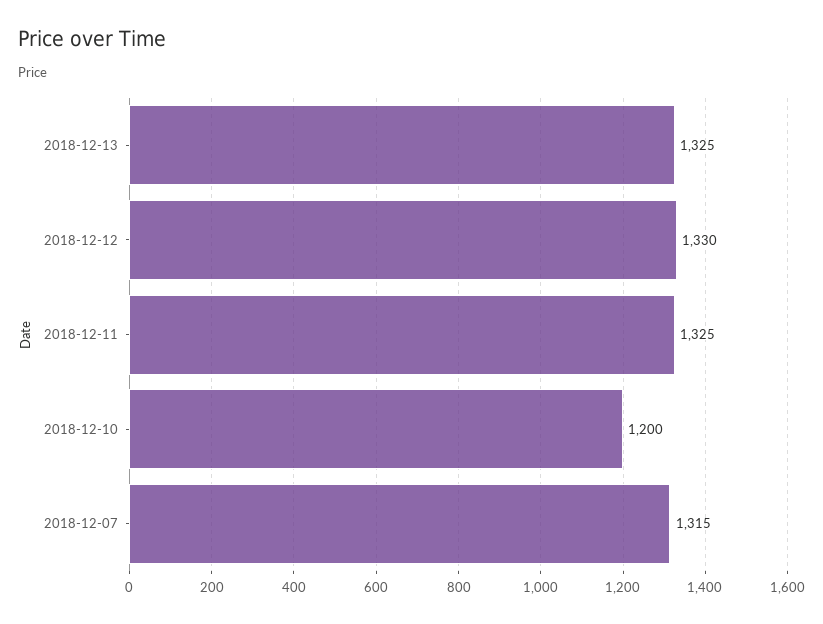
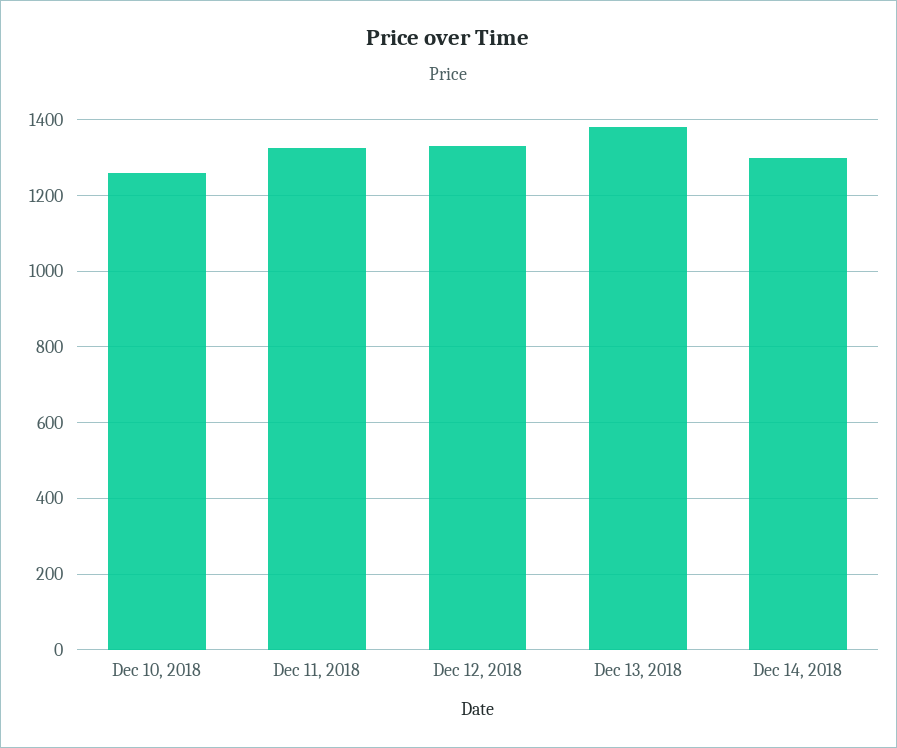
2018-12-13: 1325 -> 1380
2018-12-10: 1200 -> 1260
2018-12-07: 1315 -> none
Dec 14, 2018: none -> 1300

